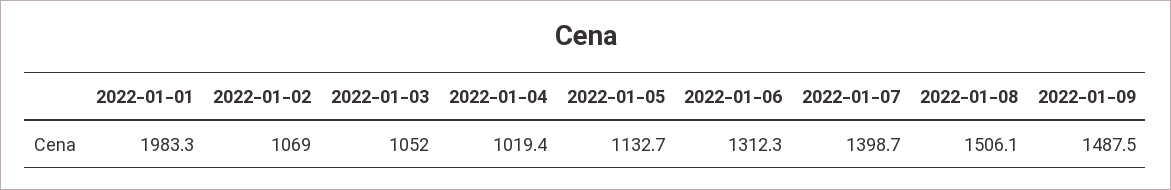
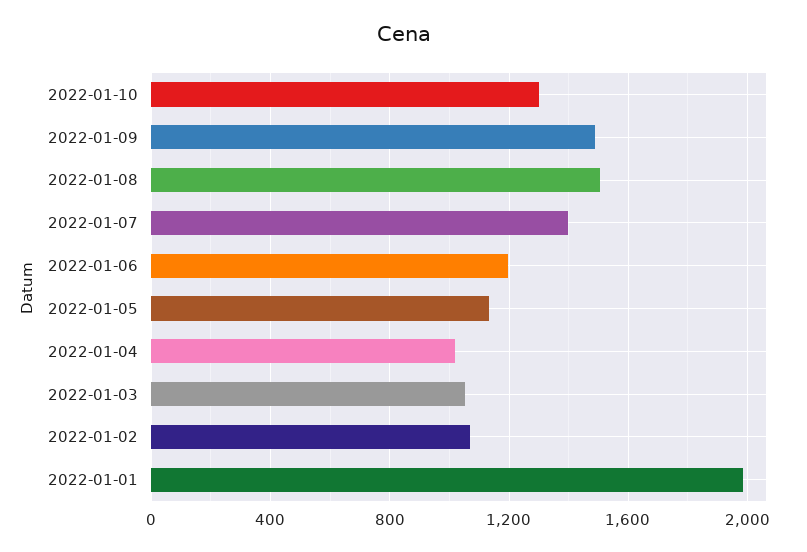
2022-01-06: 1312.3 -> 1200
2022-01-10: none -> 1300

